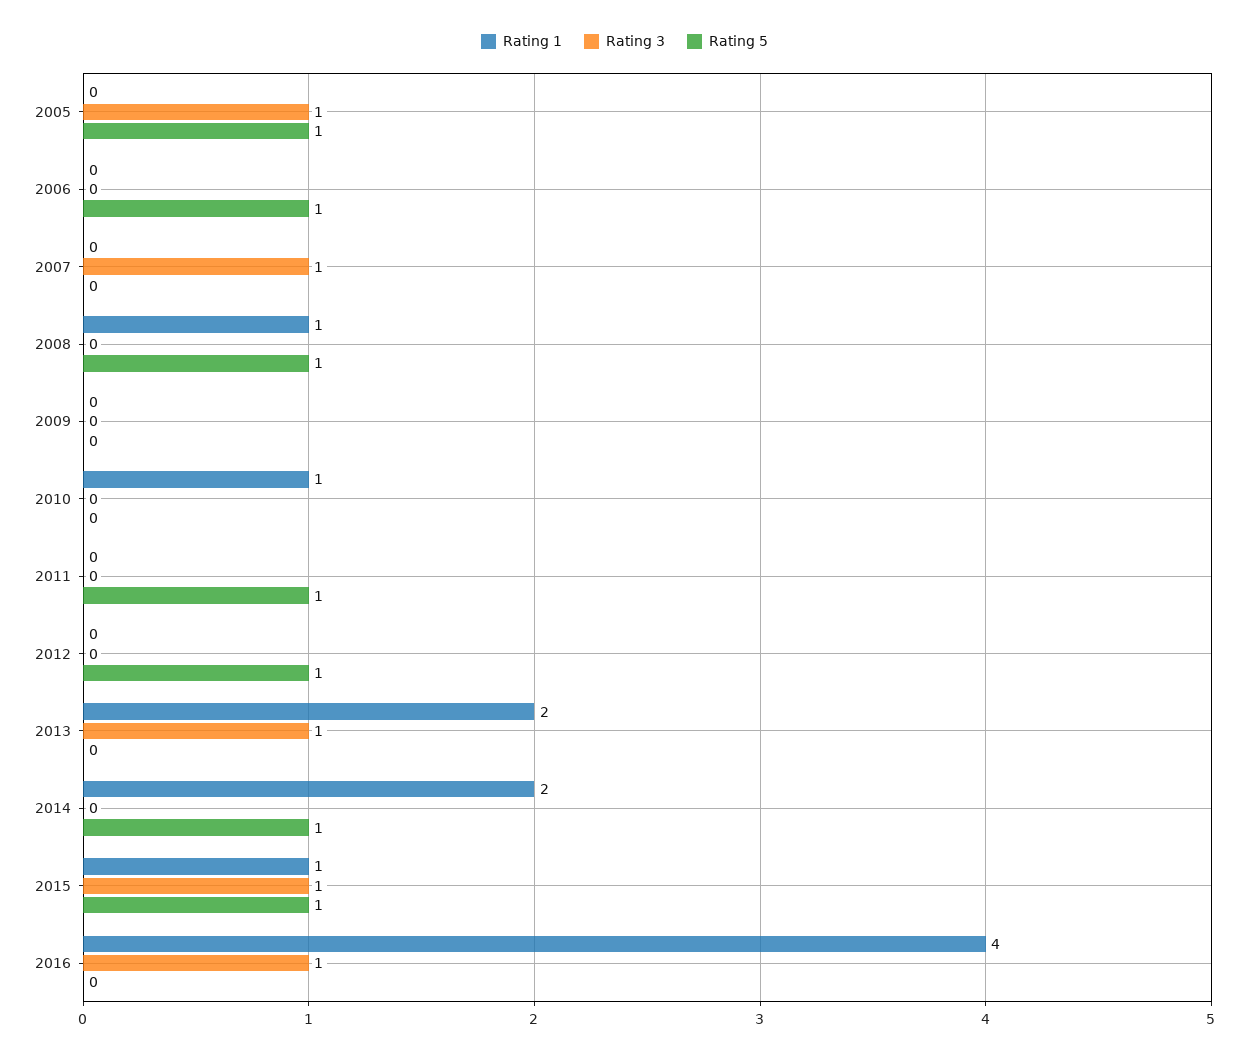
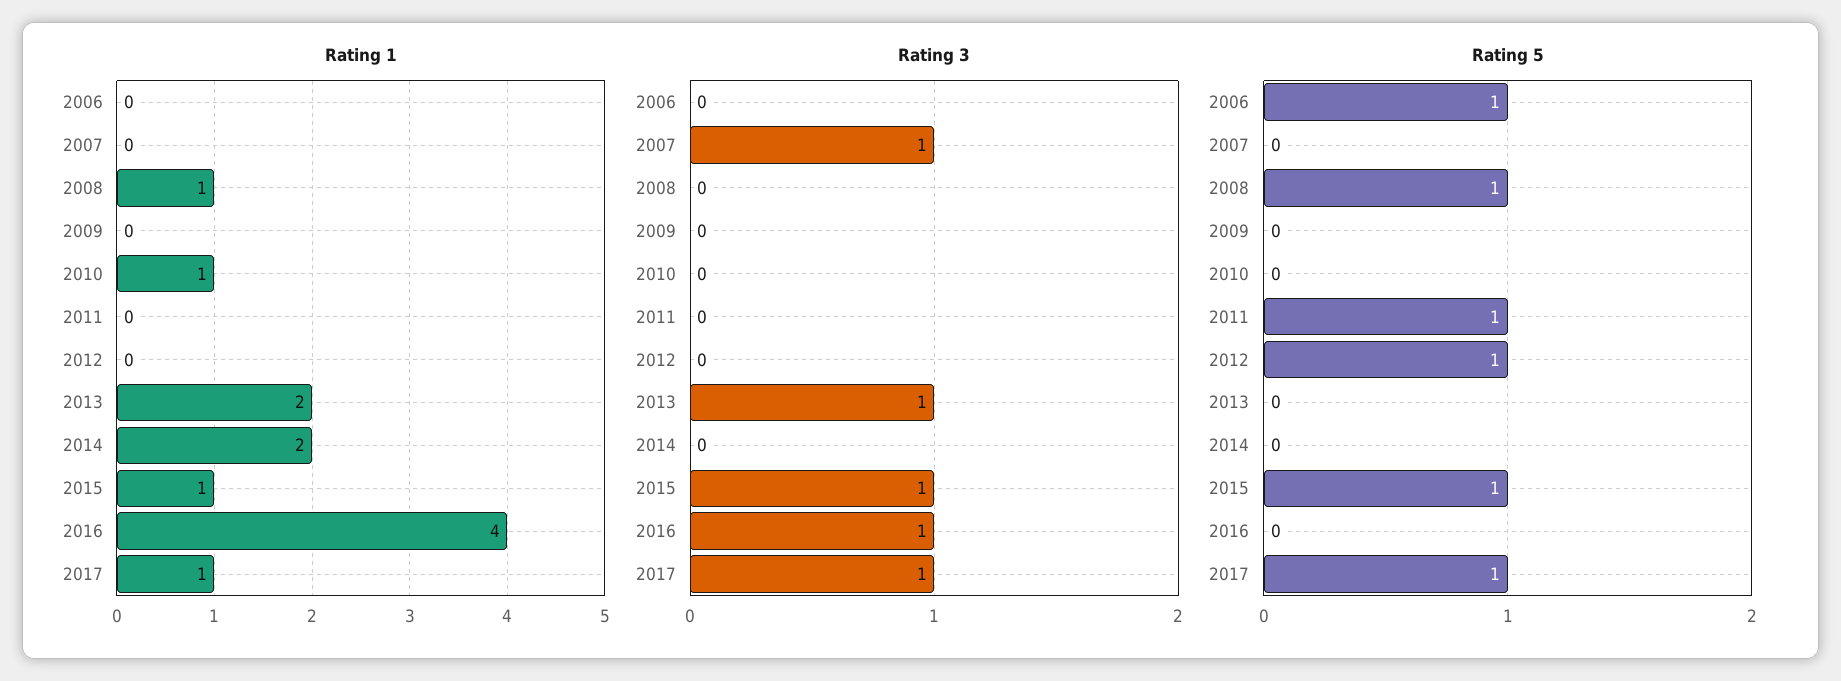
Rating 1, 2005: 0 -> none
Rating 3, 2005: 1 -> none
Rating 5, 2005: 1 -> none
Rating 5, 2014: 1 -> 0
Rating 1, 2017: none -> 1
Rating 3, 2017: none -> 1
Rating 5, 2017: none -> 1

